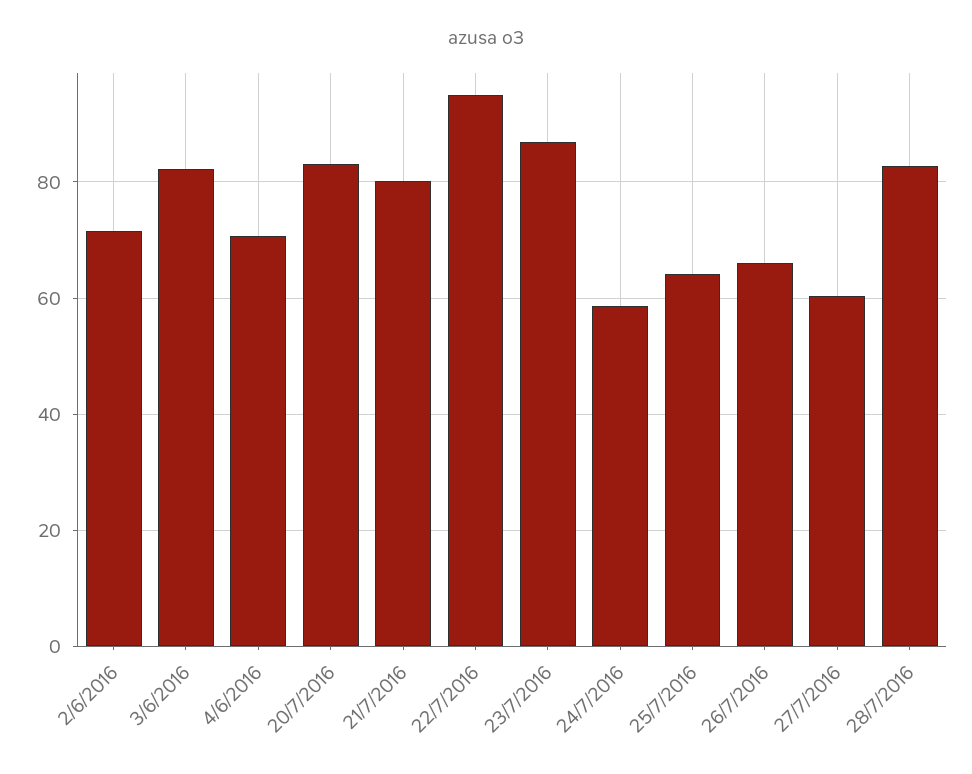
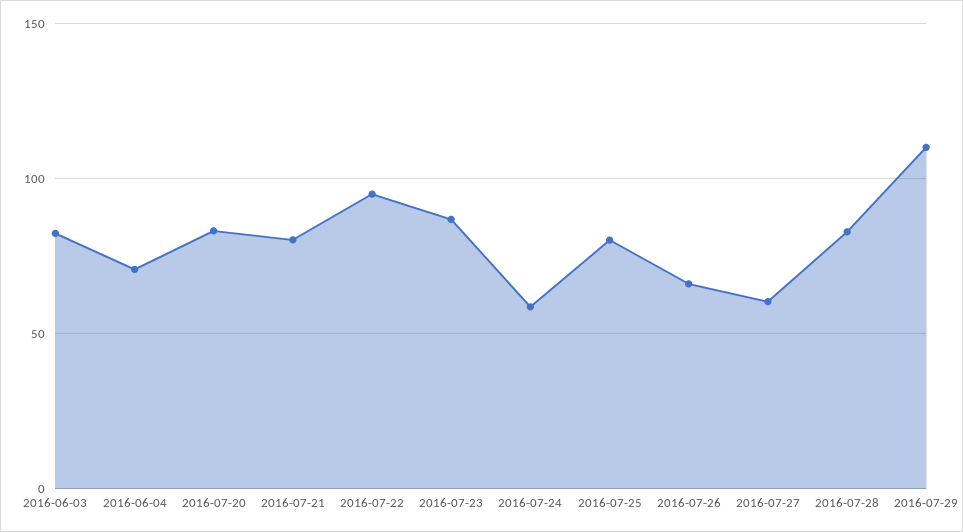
2/6/2016: 72 -> none
25/7/2016: 64 -> 80
2016-07-29: none -> 110

